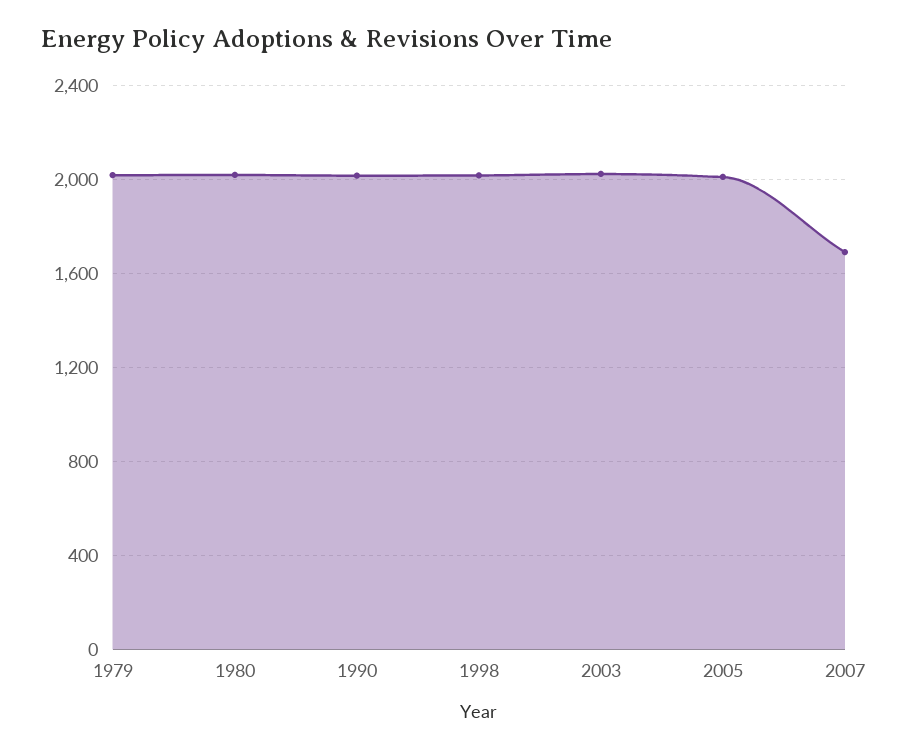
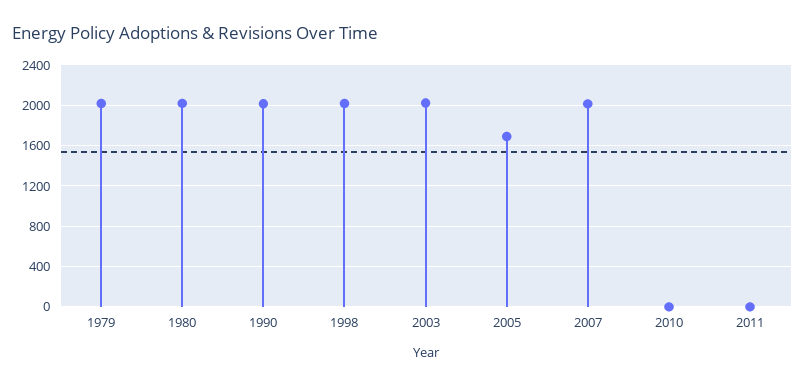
2005: 2000 -> 1700
2007: 1700 -> 2000
2010: none -> 0
2011: none -> 0

